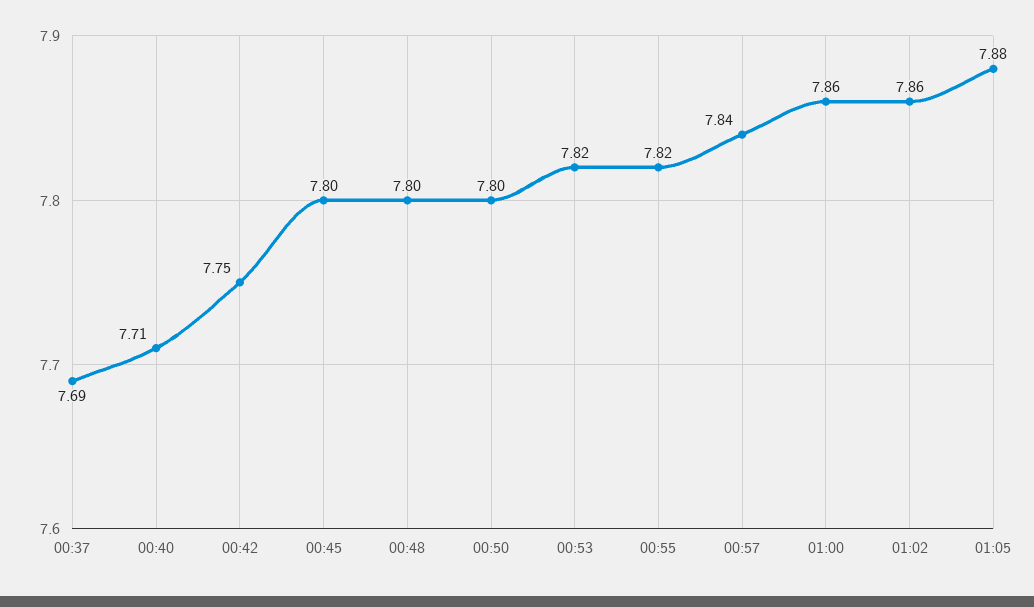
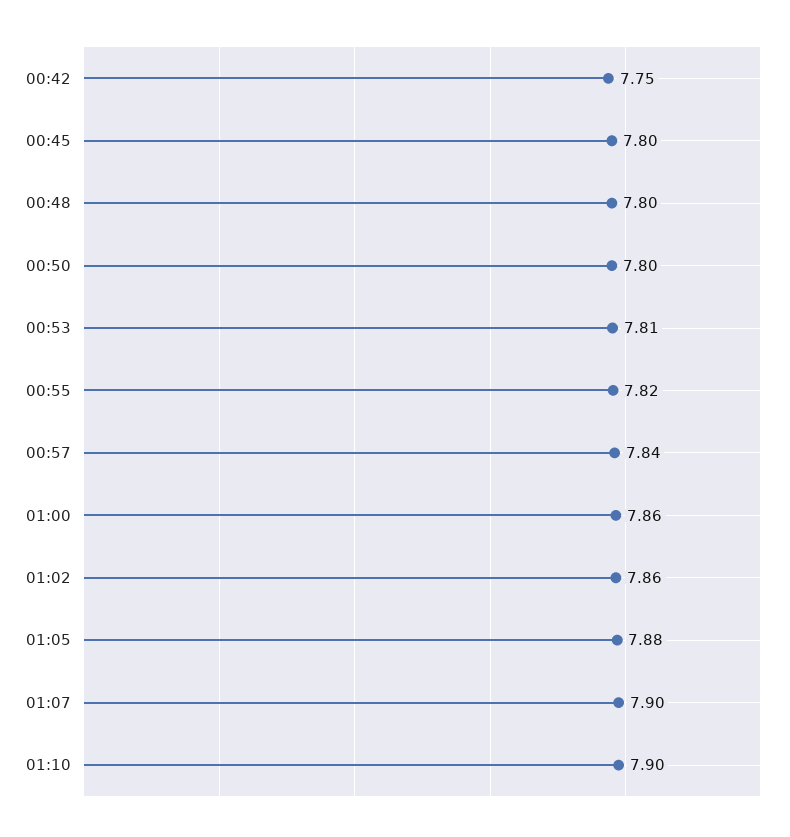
00:37: 7.69 -> none
00:40: 7.71 -> none
00:53: 7.82 -> 7.81
01:07: none -> 7.9
01:10: none -> 7.9

